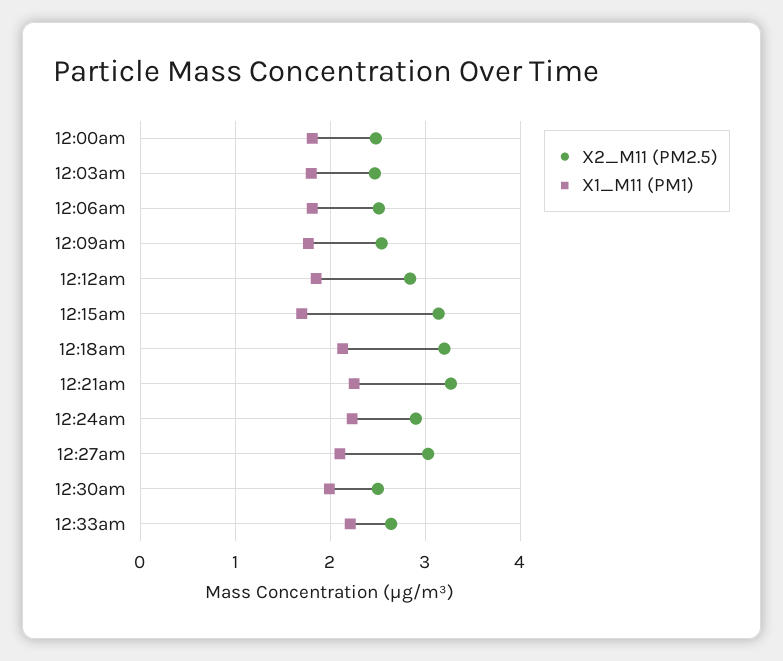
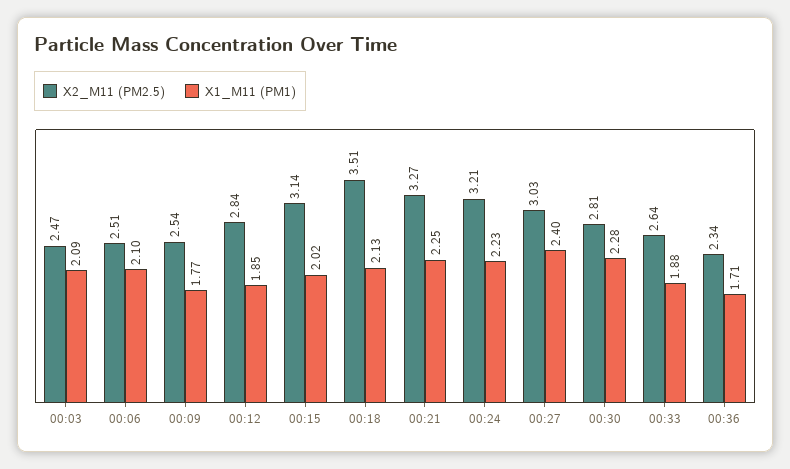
X2_M11 (PM2.5), 12:00am: 2.5 -> none
X1_M11 (PM1), 12:00am: 1.8 -> none
X1_M11 (PM1), 12:03am: 1.8 -> 2.09
X1_M11 (PM1), 12:06am: 1.8 -> 2.1
X1_M11 (PM1), 12:15am: 1.7 -> 2.02
X2_M11 (PM2.5), 12:18am: 3.2 -> 3.51
X2_M11 (PM2.5), 12:24am: 2.9 -> 3.21
X1_M11 (PM1), 12:27am: 2.1 -> 2.4
X2_M11 (PM2.5), 12:30am: 2.5 -> 2.81
X1_M11 (PM1), 12:30am: 2 -> 2.28
X1_M11 (PM1), 12:33am: 2.2 -> 1.88
X2_M11 (PM2.5), 00:36: none -> 2.34
X1_M11 (PM1), 00:36: none -> 1.71

